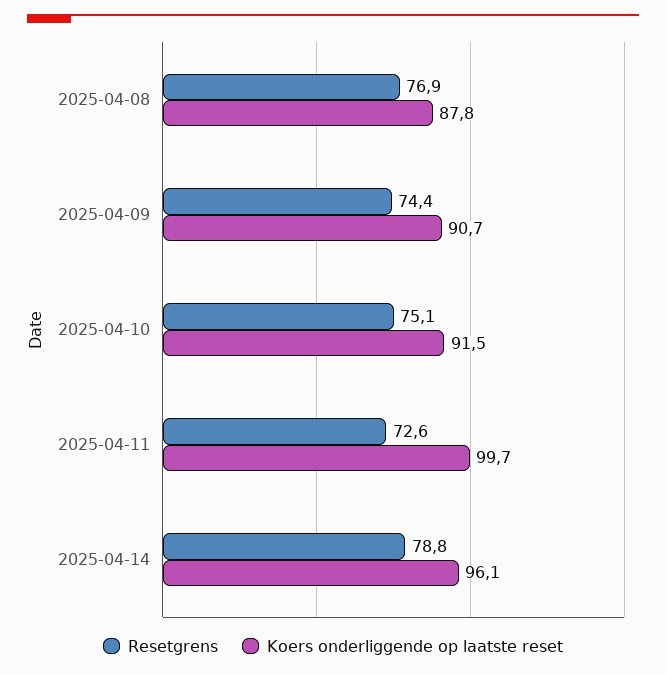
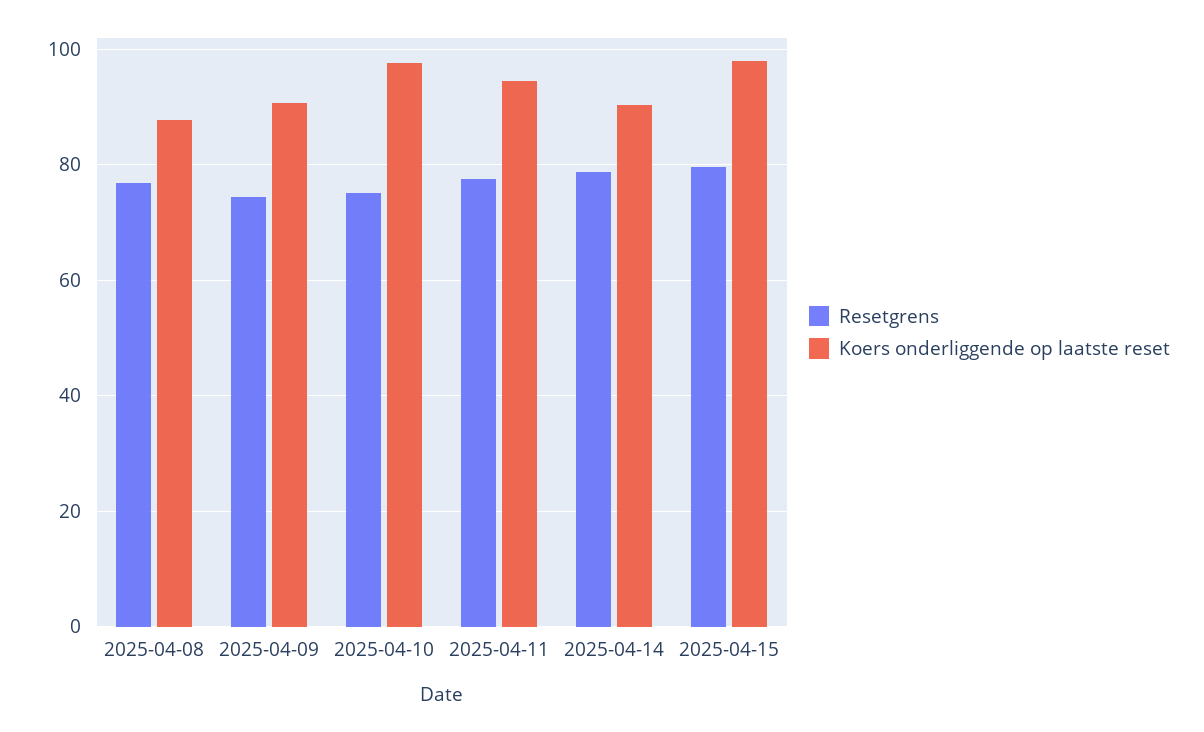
Koers onderliggende op laatste reset, 2025-04-10: 91.5 -> 98
Resetgrens, 2025-04-11: 72.6 -> 78
Koers onderliggende op laatste reset, 2025-04-11: 99.7 -> 94
Koers onderliggende op laatste reset, 2025-04-14: 96.1 -> 90
Resetgrens, 2025-04-15: none -> 80
Koers onderliggende op laatste reset, 2025-04-15: none -> 98

